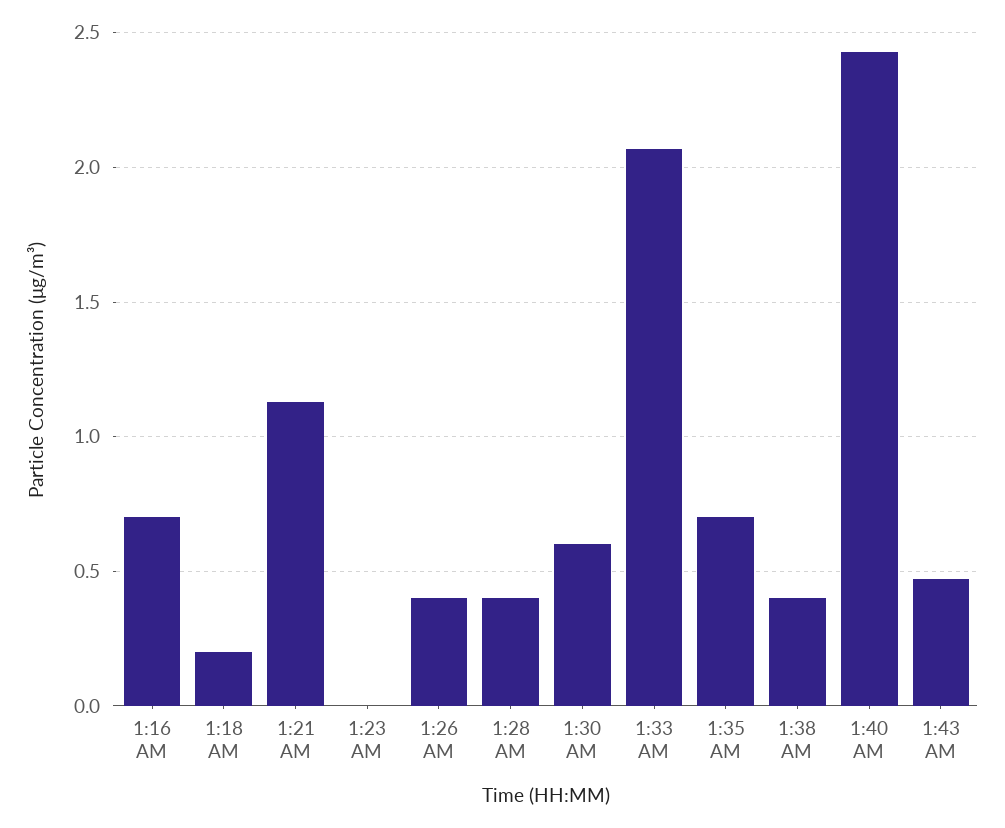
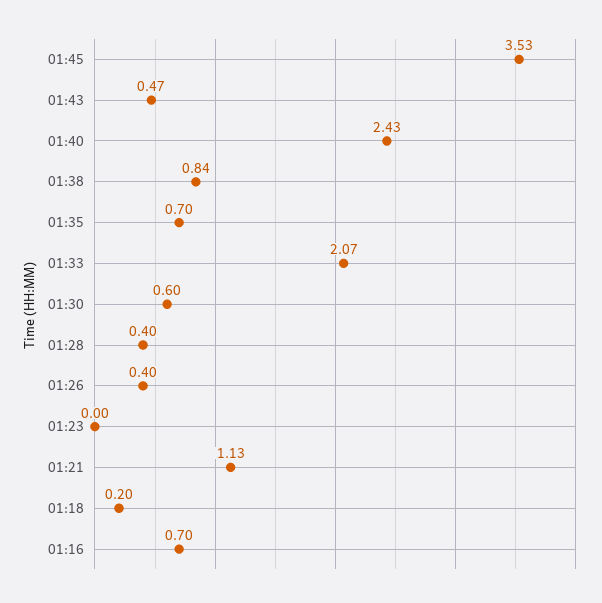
1:38 AM: 0.4 -> 0.84
01:45: none -> 3.53

